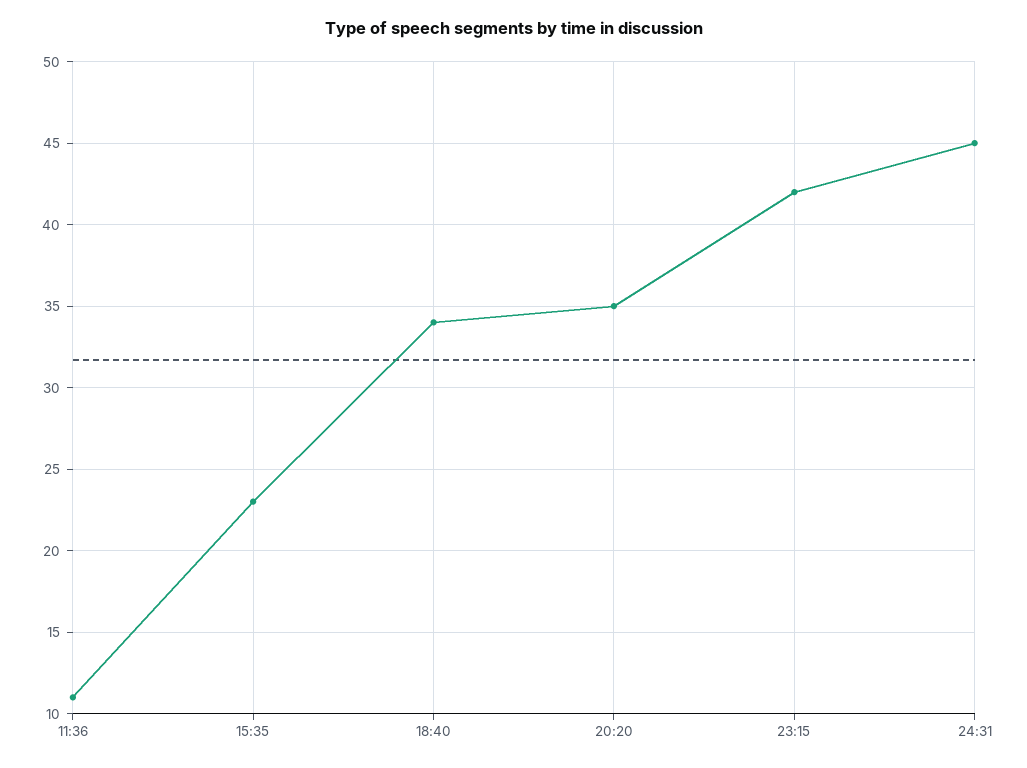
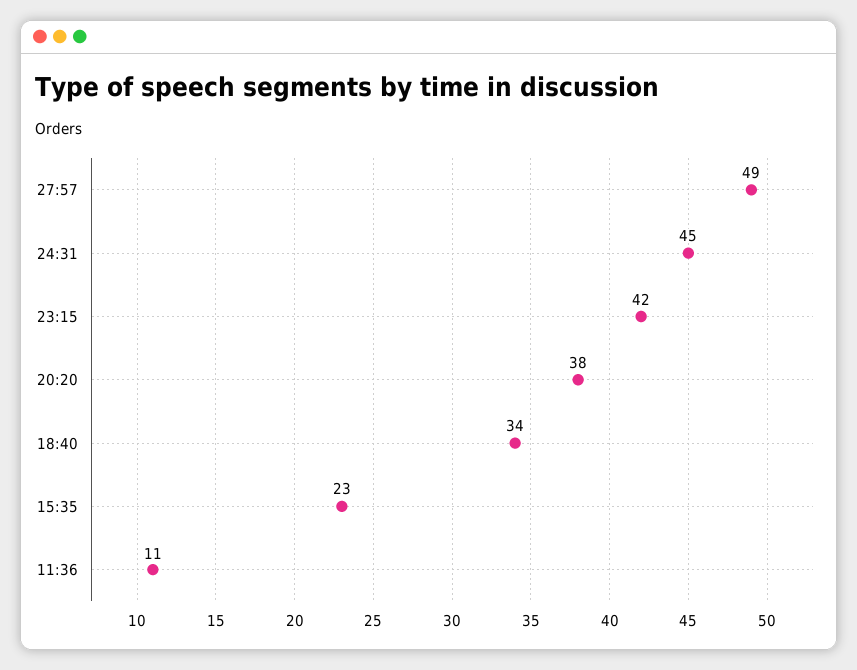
20:20: 35 -> 38
27:57: none -> 49

